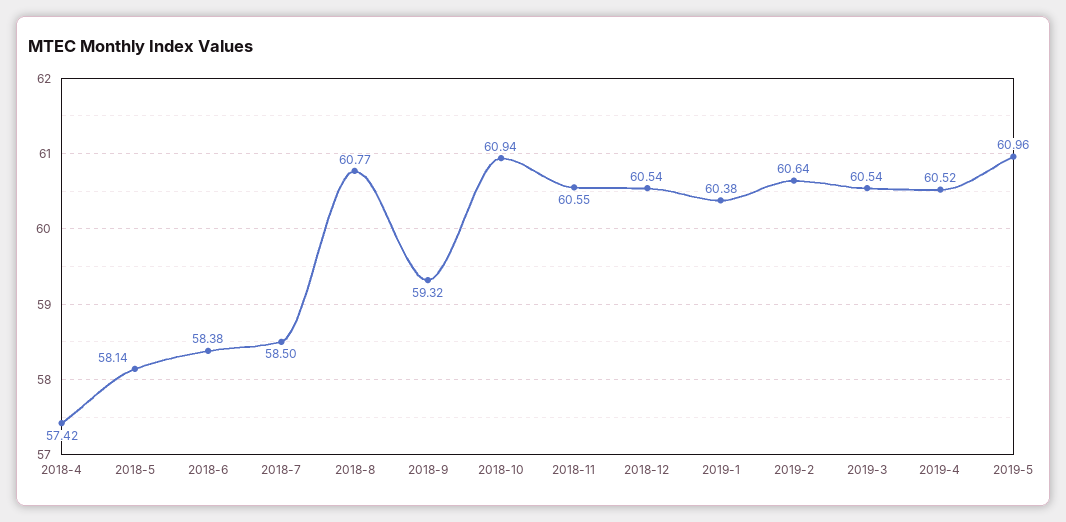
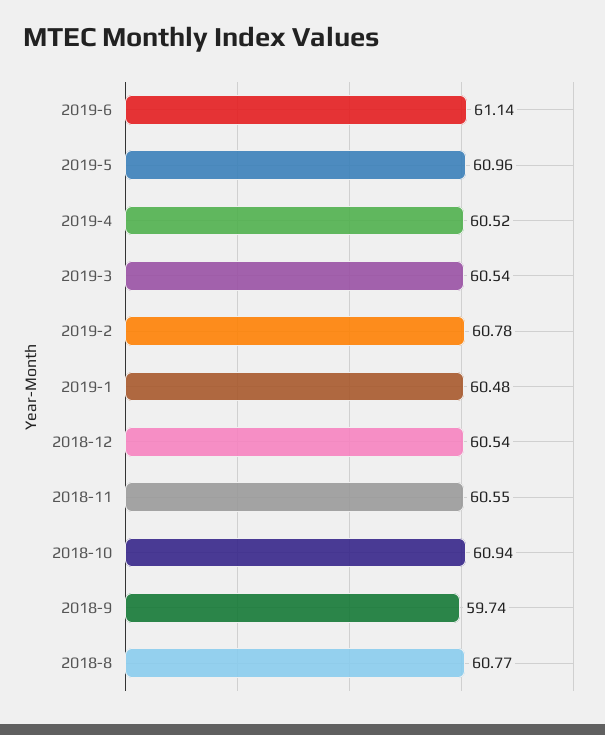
2018-4: 57.42 -> none
2018-5: 58.14 -> none
2018-6: 58.38 -> none
2018-7: 58.5 -> none
2018-9: 59.32 -> 59.74
2019-1: 60.38 -> 60.48
2019-2: 60.64 -> 60.78
2019-6: none -> 61.14

